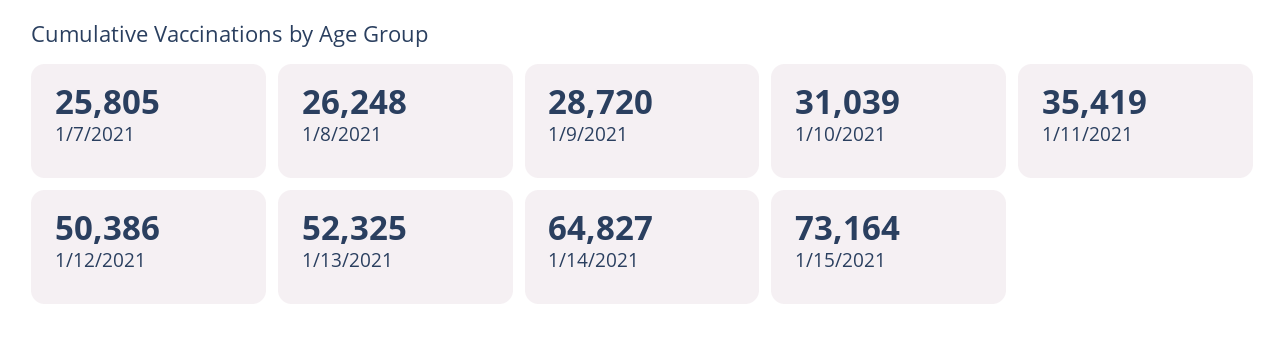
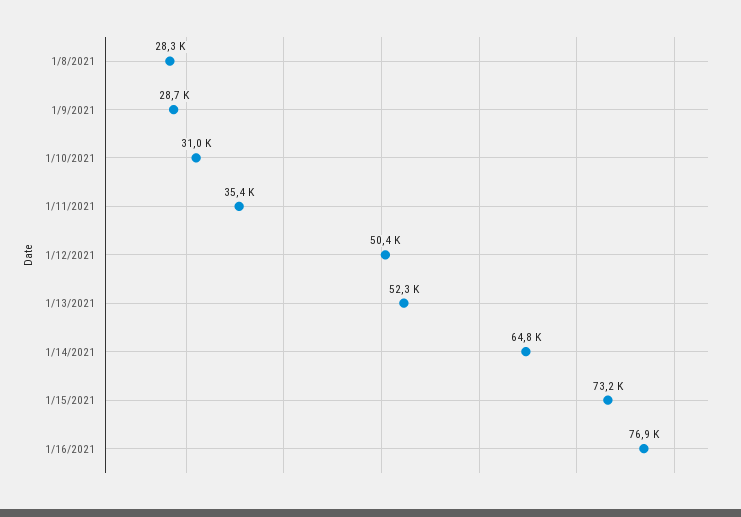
1/7/2021: 25805 -> none
1/8/2021: 26248 -> 28300
1/16/2021: none -> 76900

